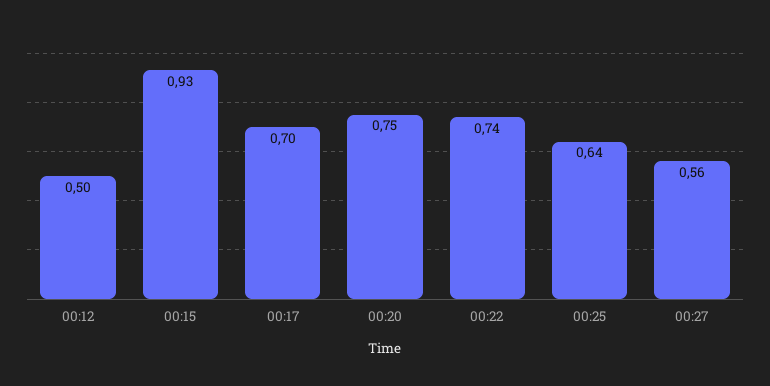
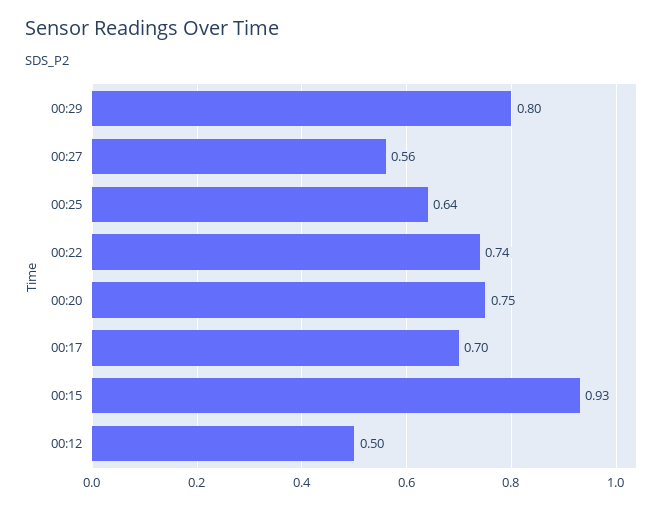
00:29: none -> 0.8

